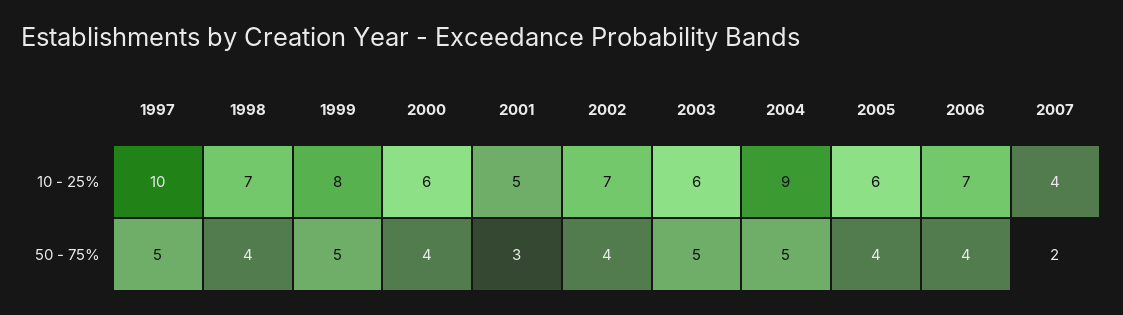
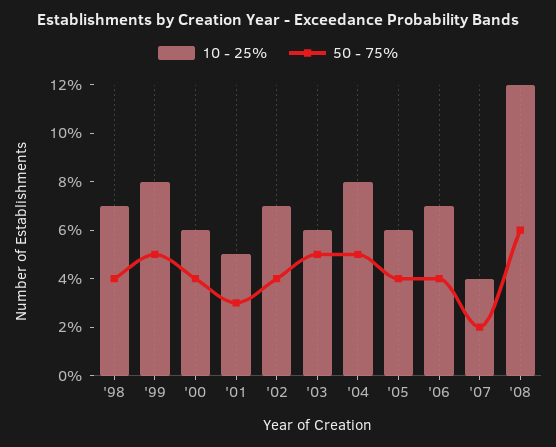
10 - 25%, 1997: 10 -> none
10 - 25%, 2004: 9 -> 8
50 - 75%, 1997: 5 -> none
10 - 25%, '08: none -> 12
50 - 75%, '08: none -> 6

